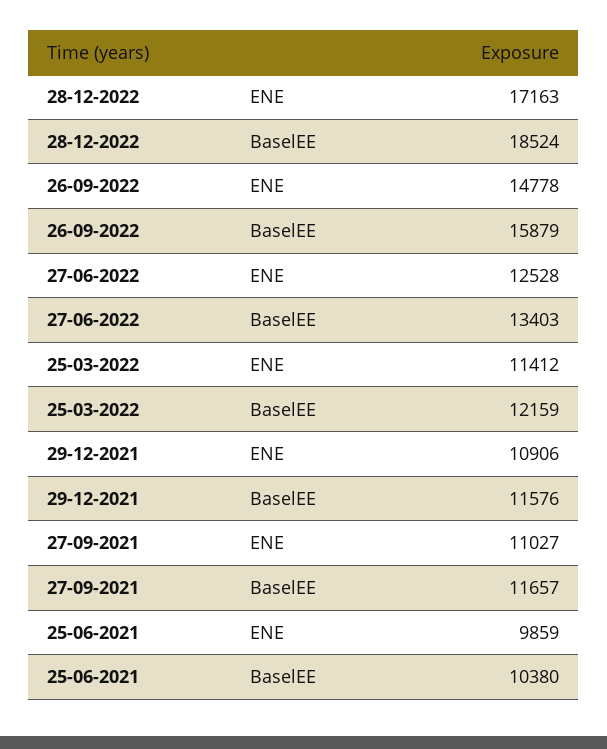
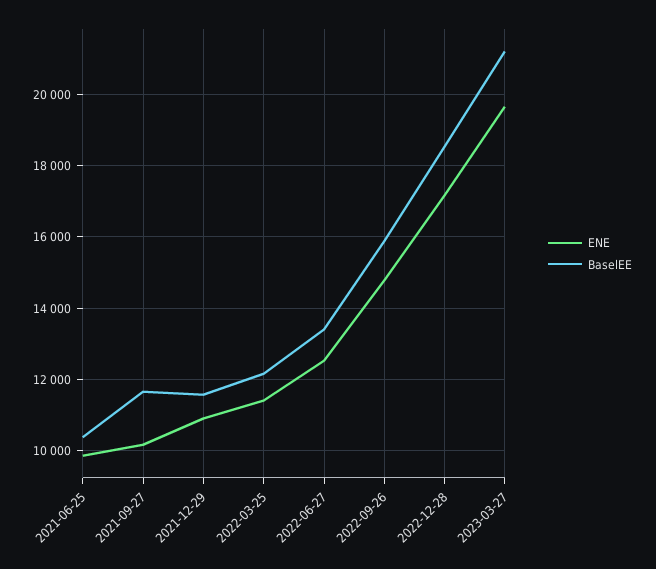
ENE, 27-09-2021: 11027 -> 10200
ENE, 2023-03-27: none -> 19600
BaselEE, 2023-03-27: none -> 21200

